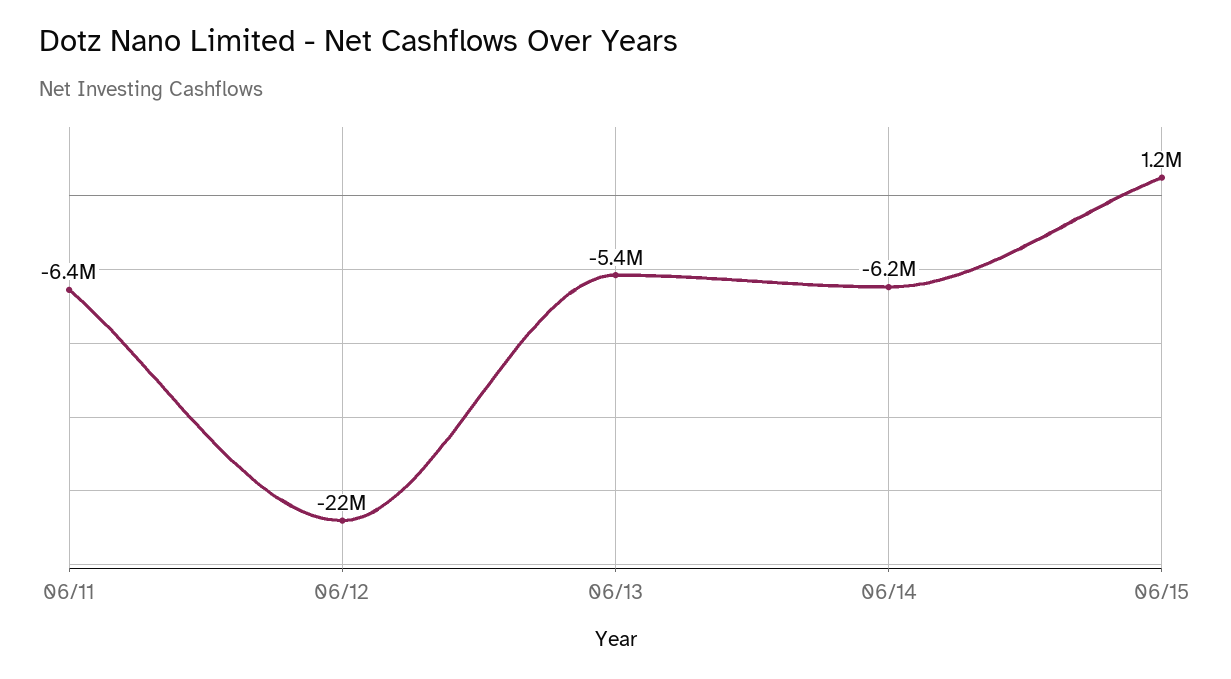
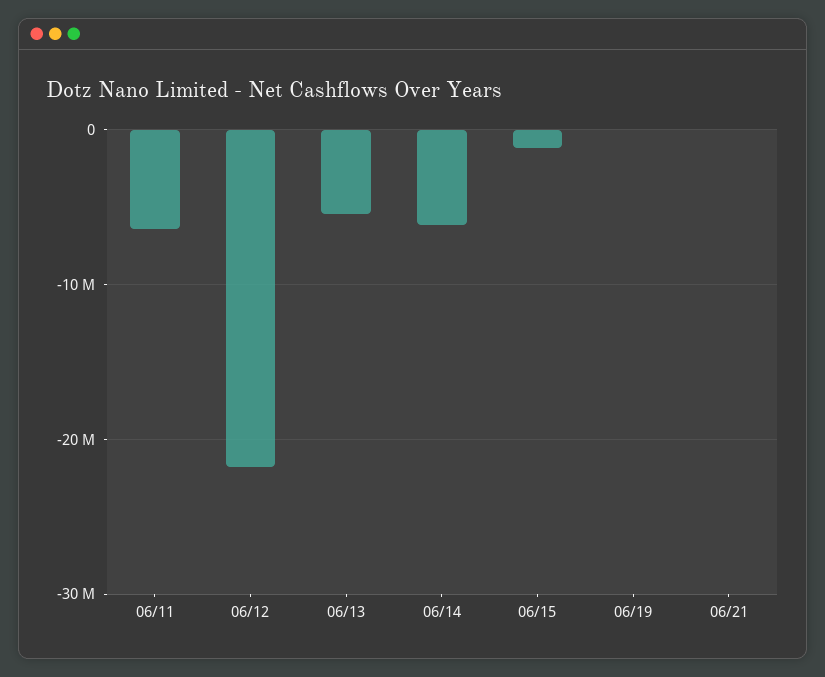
06/15: 1200000 -> -1000000
06/19: none -> 0
06/21: none -> 0

